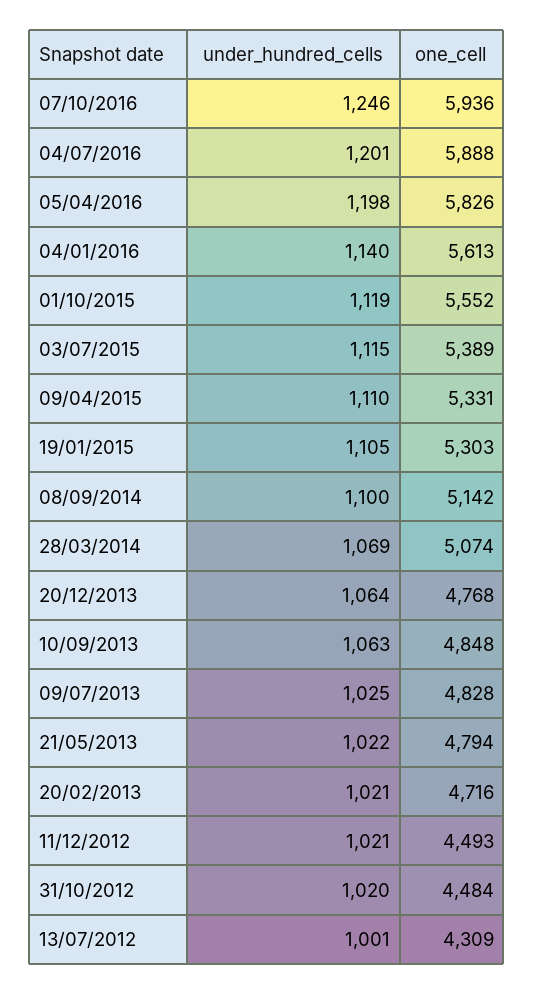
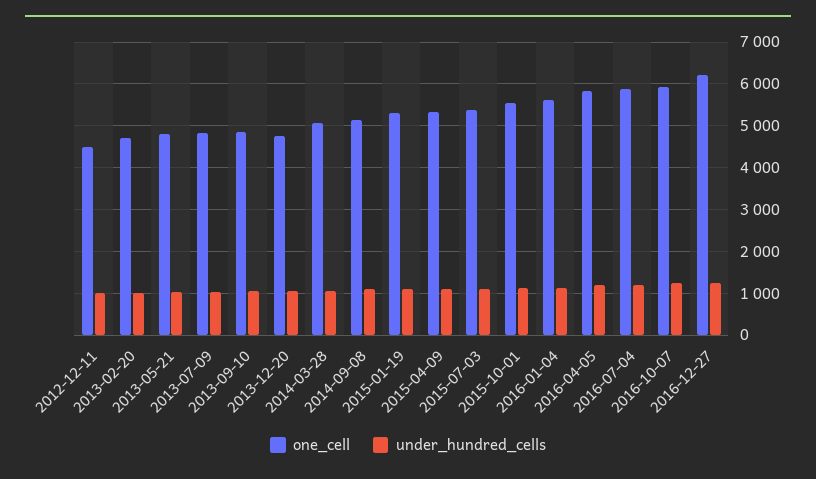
under_hundred_cells, 31/10/2012: 1020 -> none
one_cell, 31/10/2012: 4484 -> none
under_hundred_cells, 13/07/2012: 1001 -> none
one_cell, 13/07/2012: 4309 -> none
one_cell, 2016-12-27: none -> 6200
under_hundred_cells, 2016-12-27: none -> 1200

